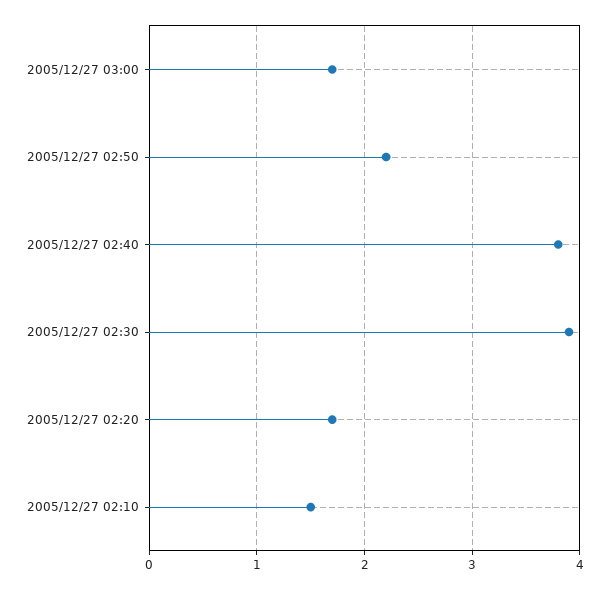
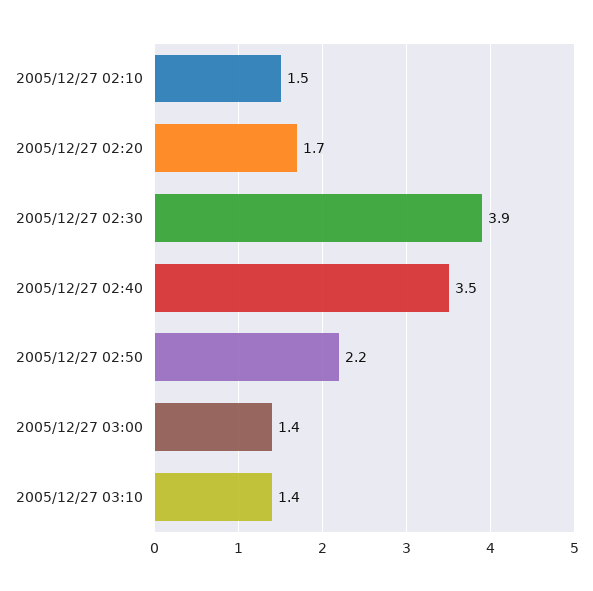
2005/12/27 03:00: 1.7 -> 1.4
2005/12/27 02:40: 3.8 -> 3.5
2005/12/27 03:10: none -> 1.4

